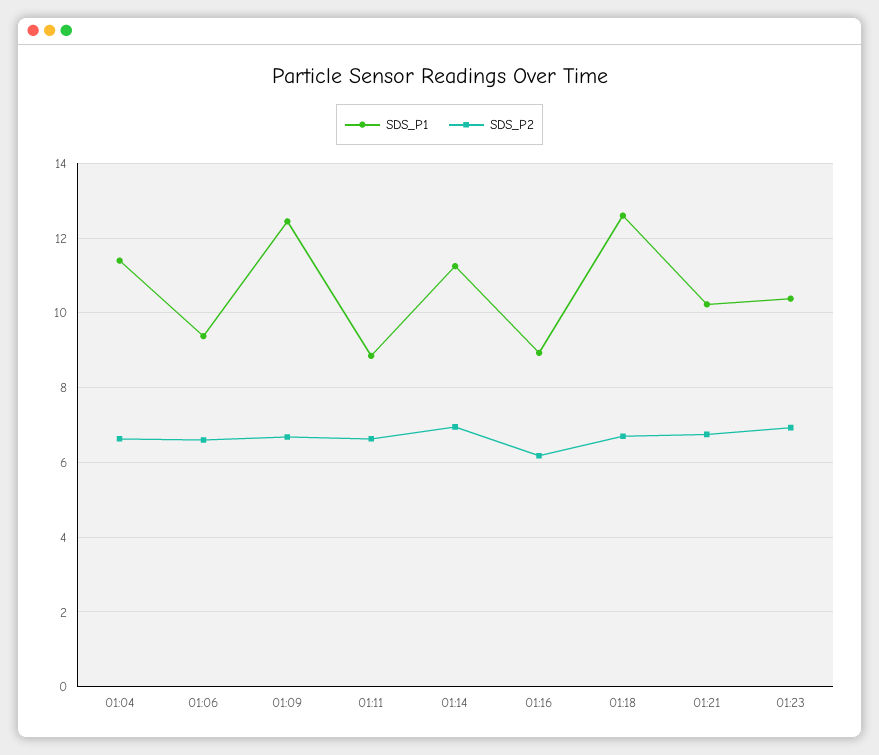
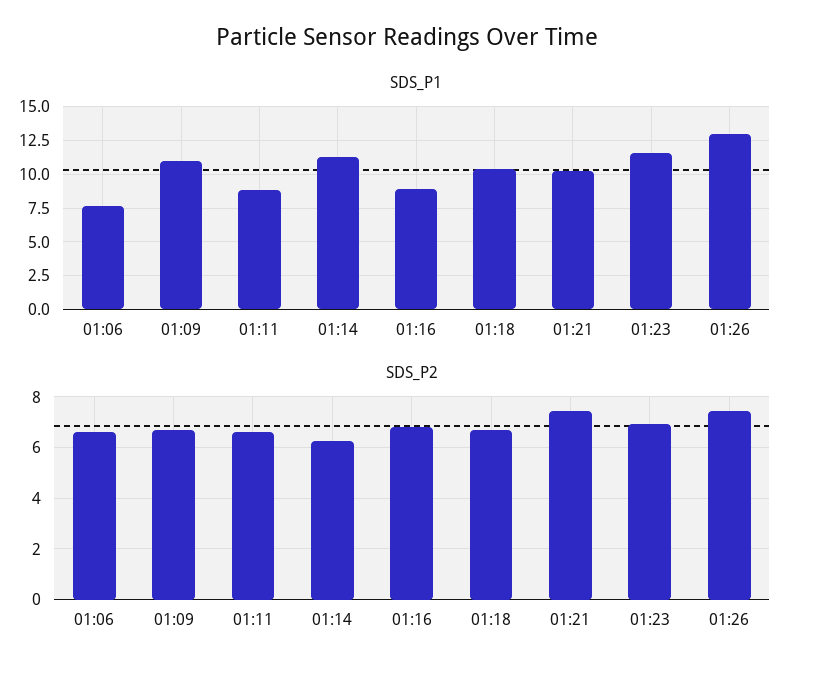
SDS_P1, 01:04: 11.4 -> none
SDS_P2, 01:04: 6.6 -> none
SDS_P1, 01:06: 9.4 -> 7.5
SDS_P1, 01:09: 12.4 -> 11
SDS_P2, 01:14: 7 -> 6.25
SDS_P2, 01:16: 6.2 -> 6.75
SDS_P1, 01:18: 12.6 -> 10.5
SDS_P2, 01:21: 6.8 -> 7.5
SDS_P1, 01:23: 10.4 -> 11.5
SDS_P1, 01:26: none -> 13
SDS_P2, 01:26: none -> 7.5

